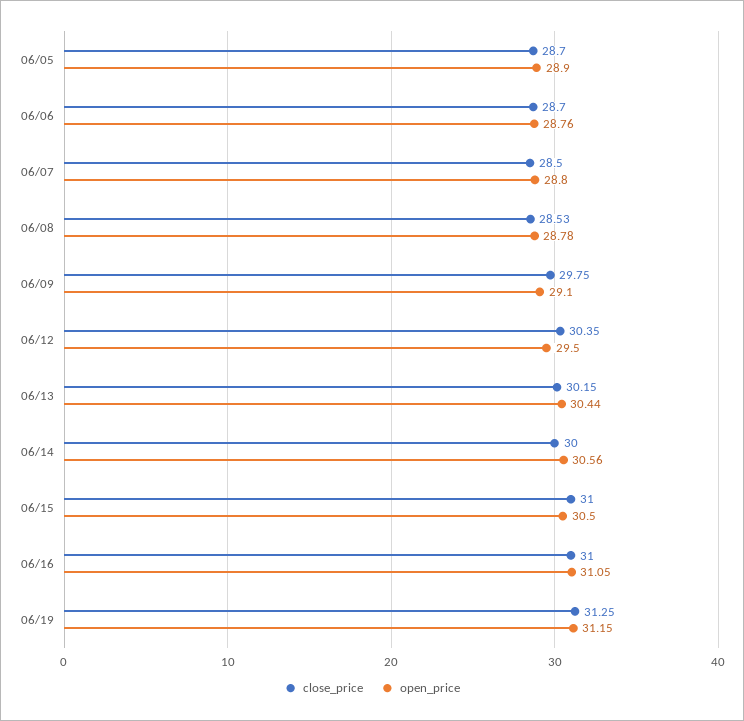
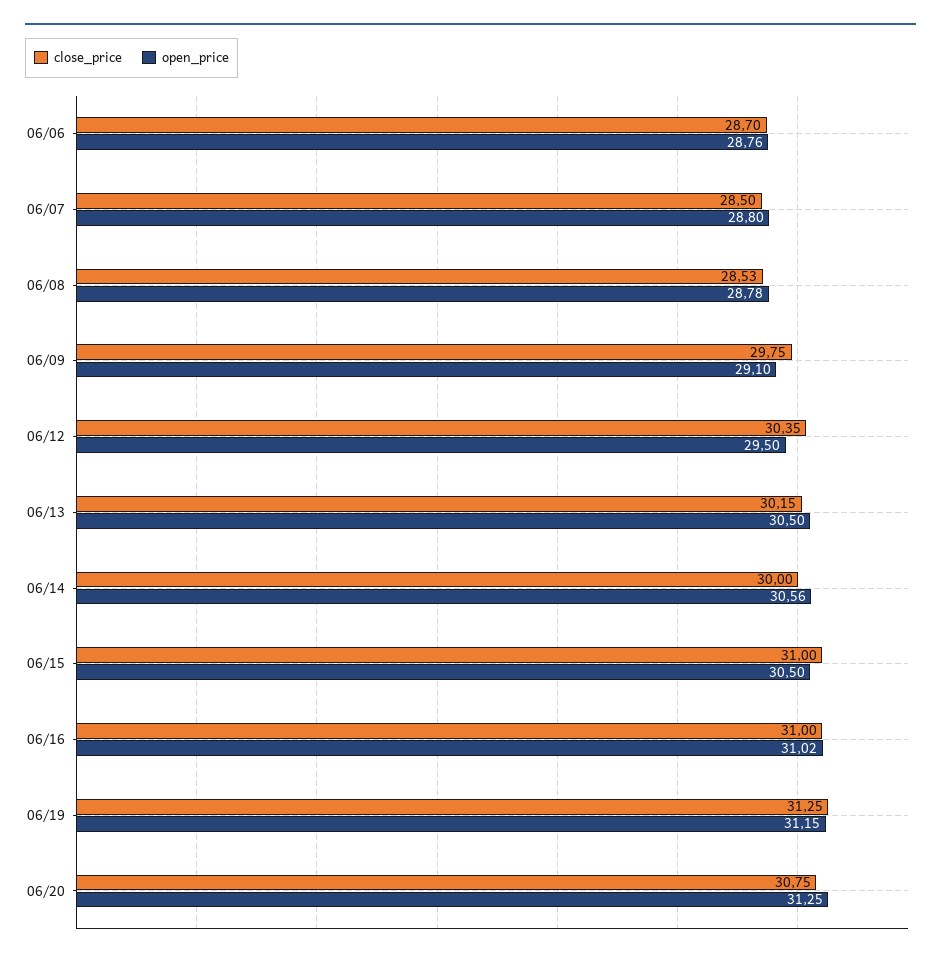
close_price, 06/05: 28.7 -> none
open_price, 06/05: 28.9 -> none
open_price, 06/13: 30.44 -> 30.5
open_price, 06/16: 31.05 -> 31.02
close_price, 06/20: none -> 30.75
open_price, 06/20: none -> 31.25

